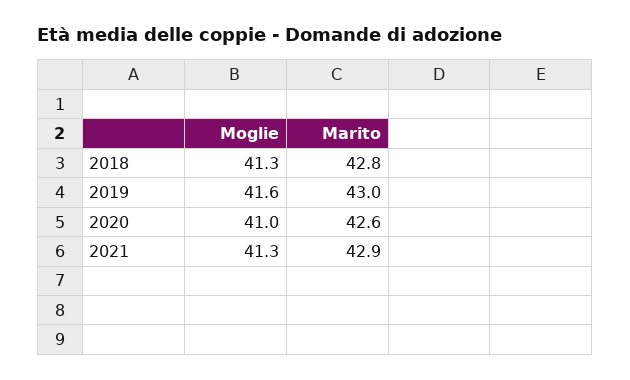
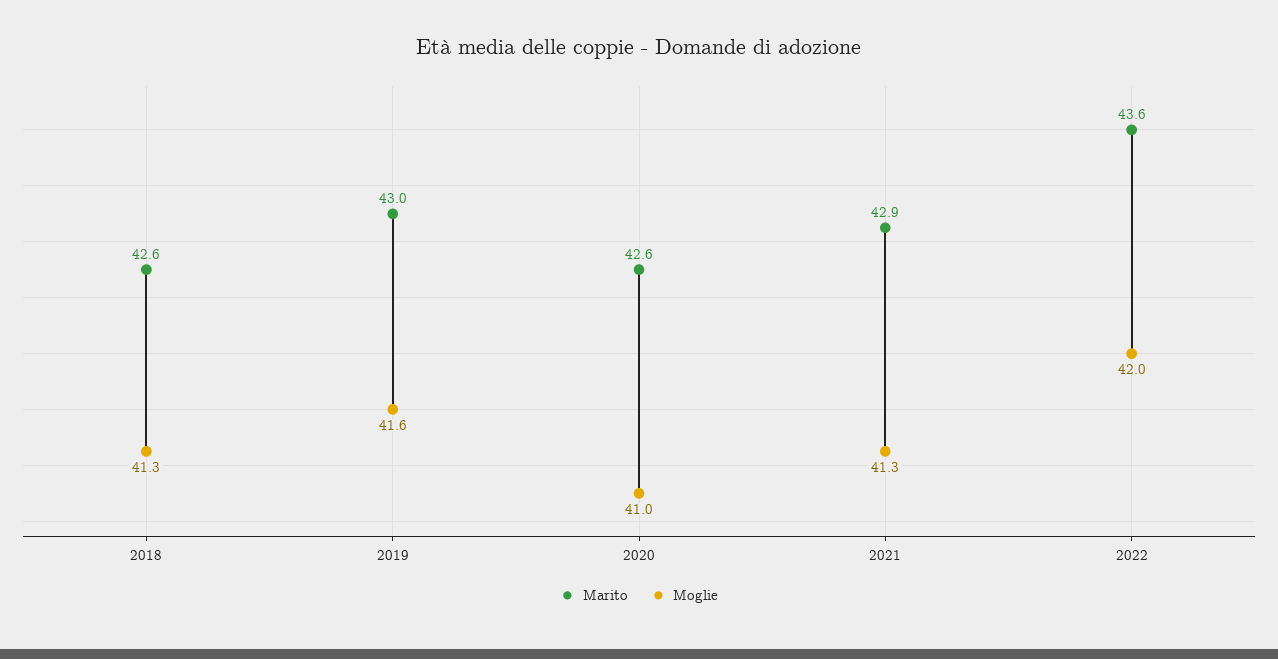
Marito, 2018: 42.8 -> 42.6
Marito, 2022: none -> 43.6
Moglie, 2022: none -> 42

